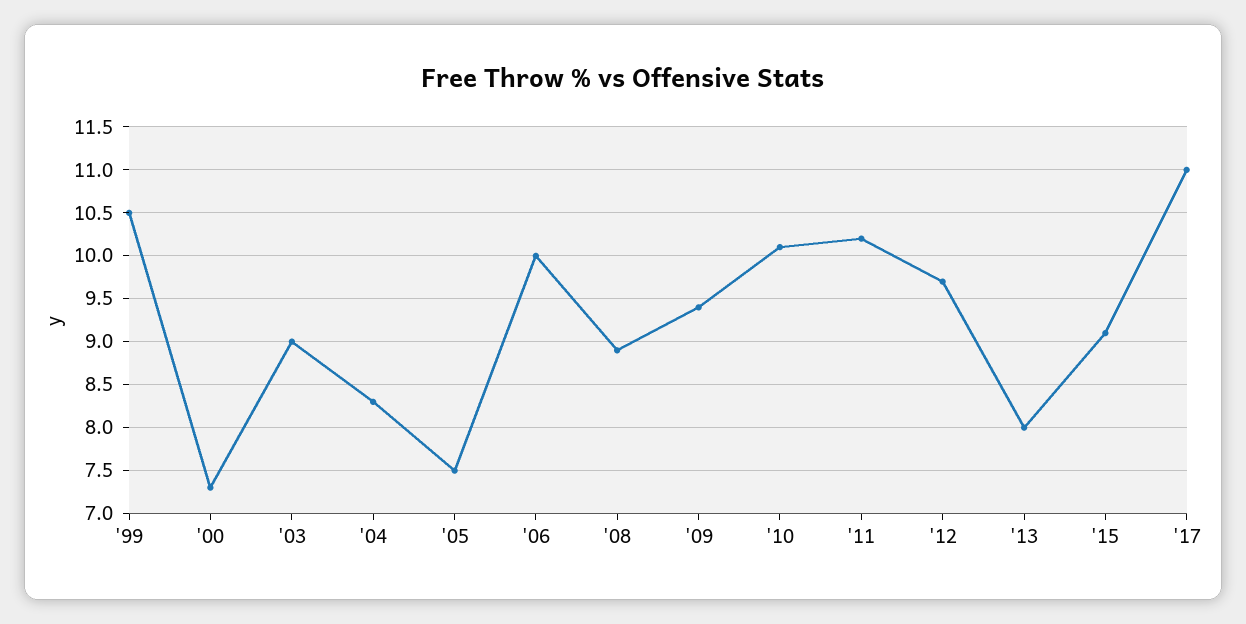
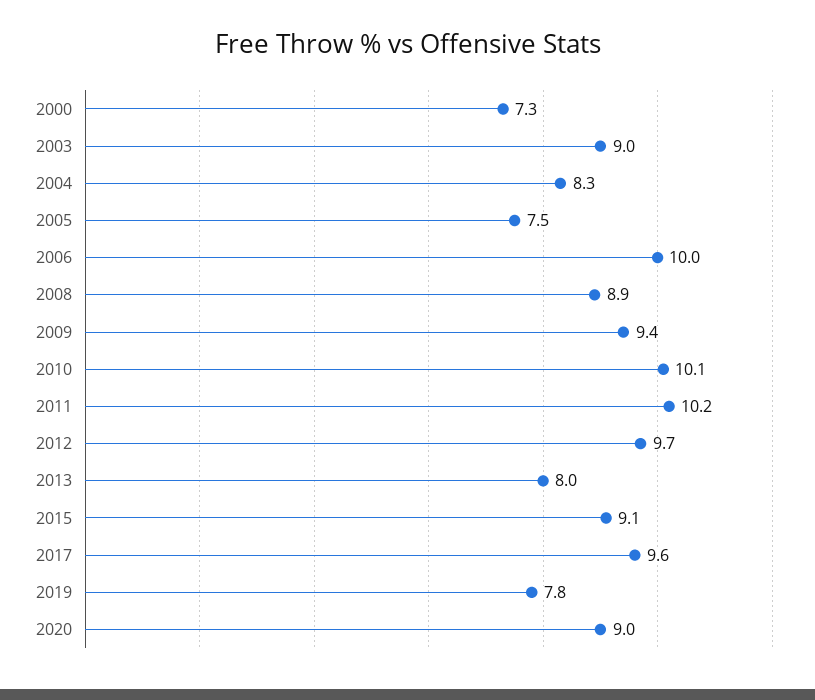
'99: 10.5 -> none
'17: 11 -> 9.6
2019: none -> 7.8
2020: none -> 9

